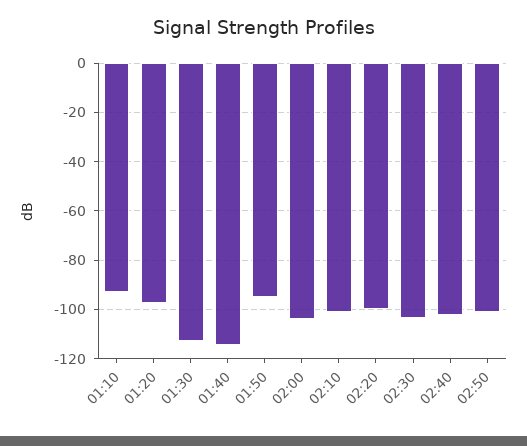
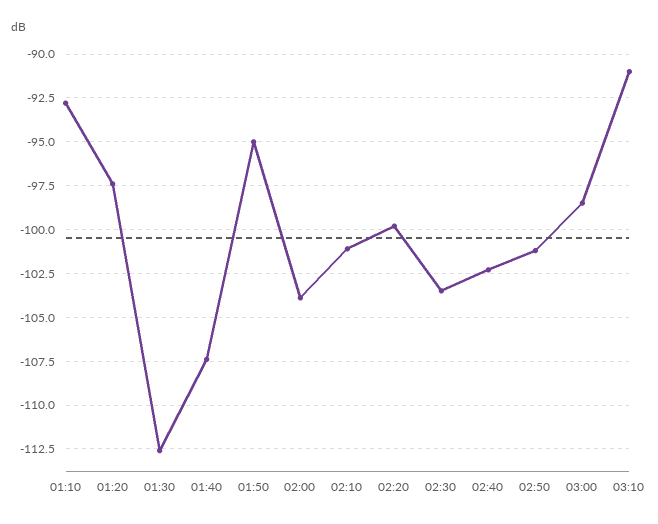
01:40: -115 -> -107.5
03:00: none -> -98.5
03:10: none -> -91

